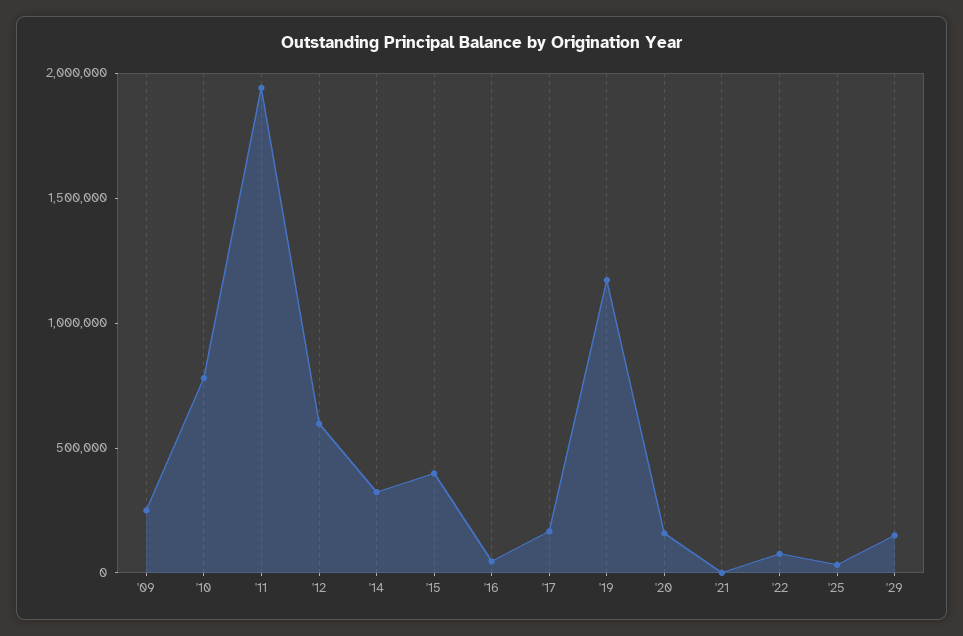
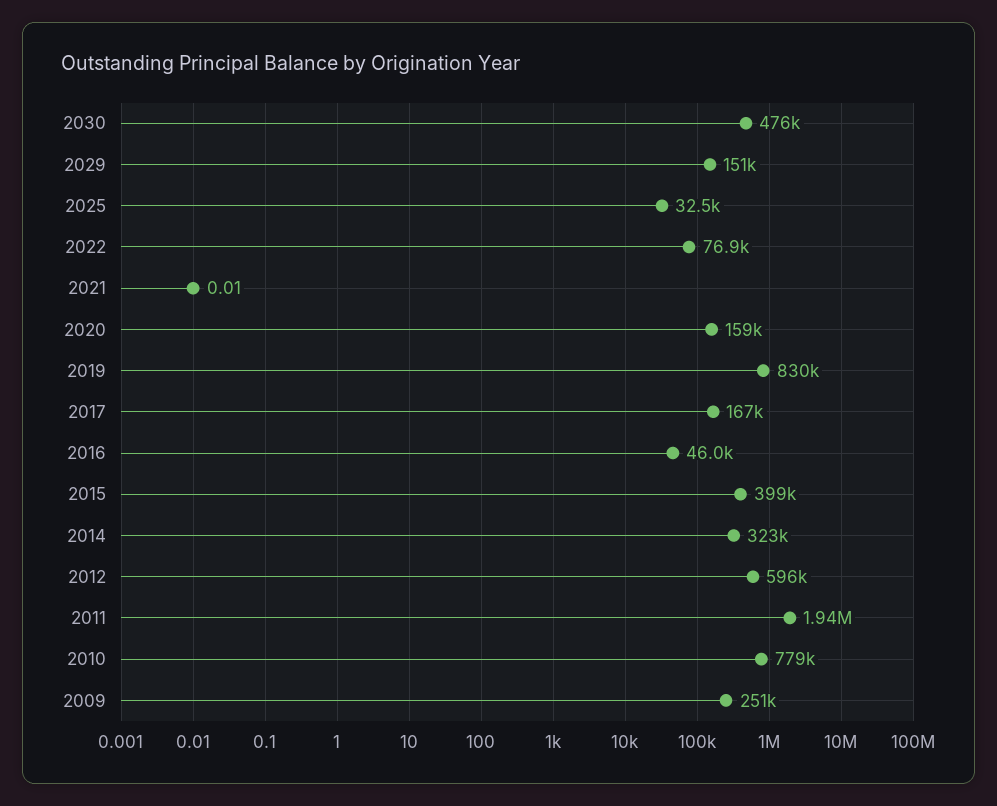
'19: 1200000 -> 830000
2030: none -> 476000

